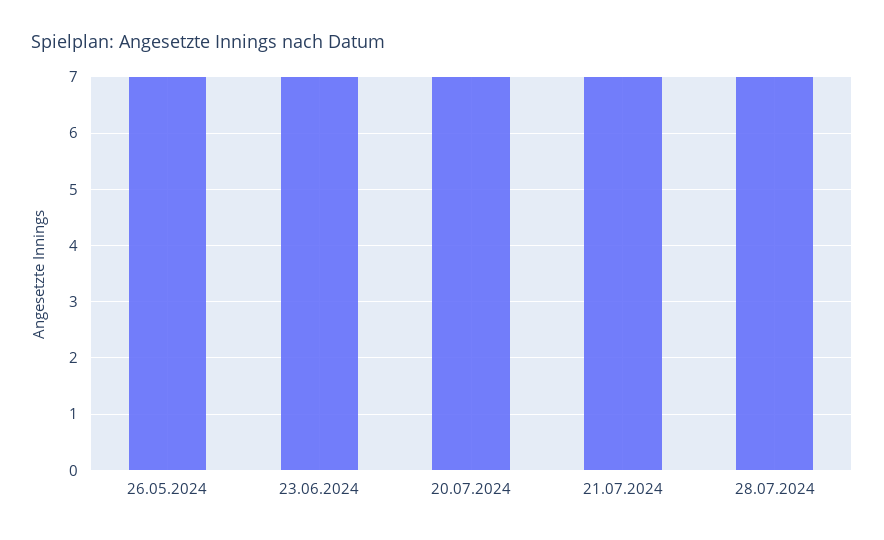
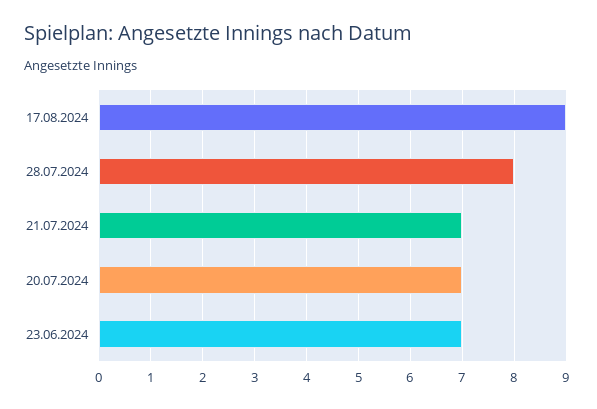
26.05.2024: 7 -> none
28.07.2024: 7 -> 8
17.08.2024: none -> 9

